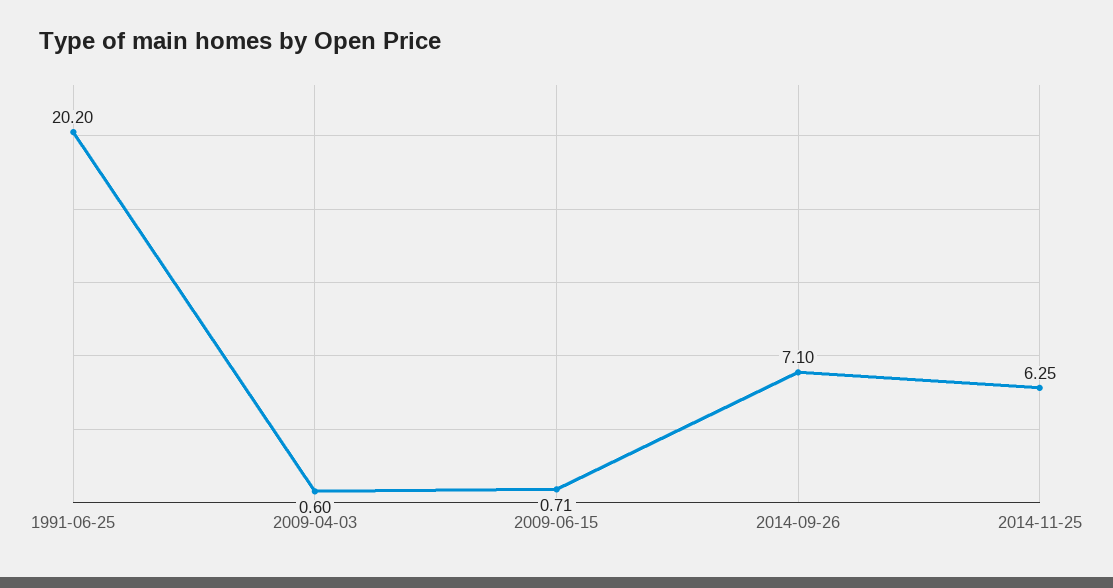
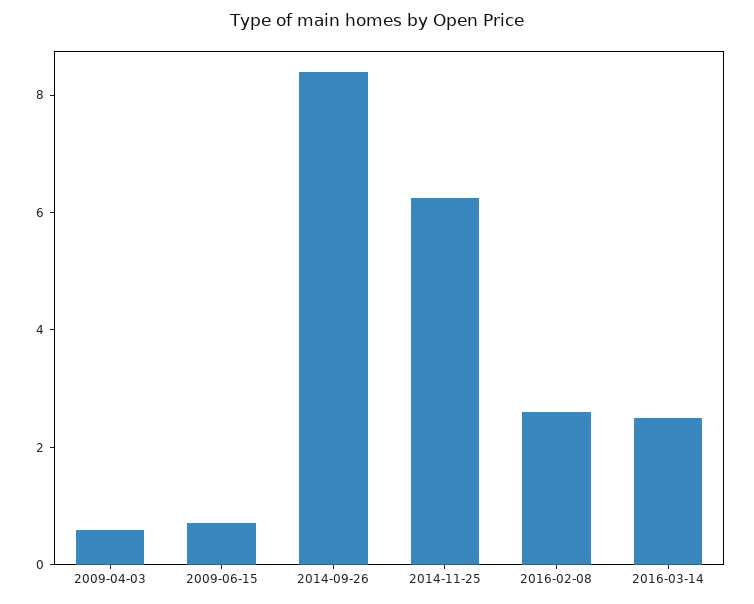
1991-06-25: 20.2 -> none
2014-09-26: 7.1 -> 8.5
2016-02-08: none -> 2.5
2016-03-14: none -> 2.5

